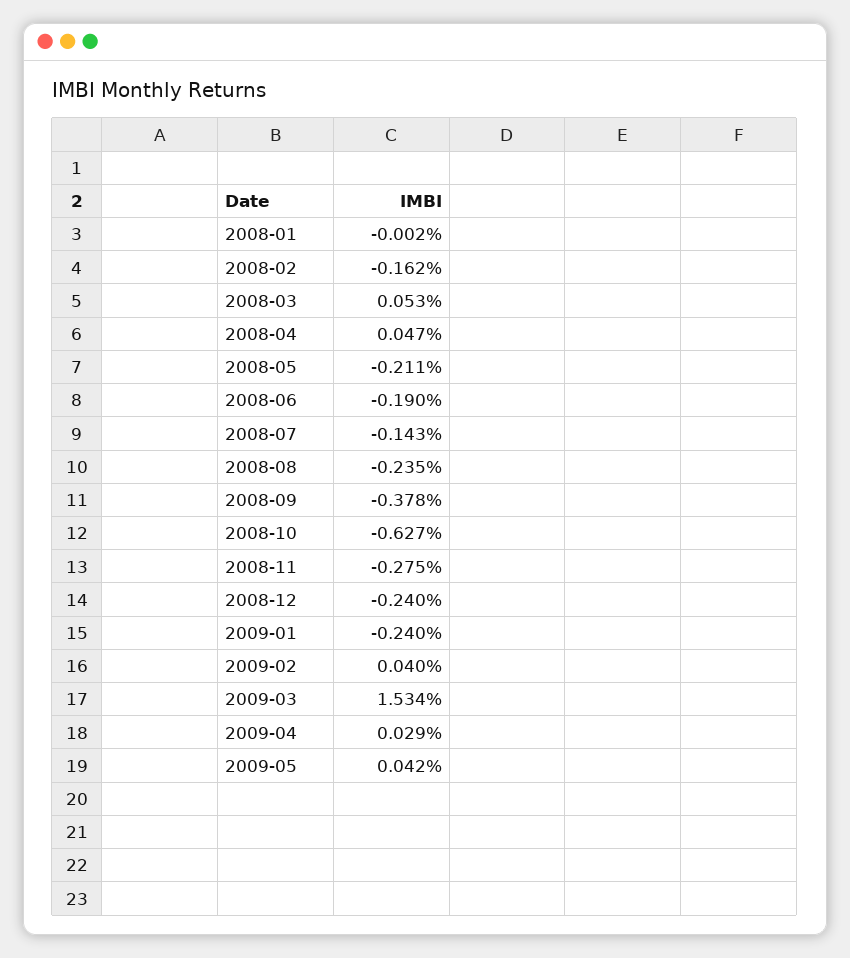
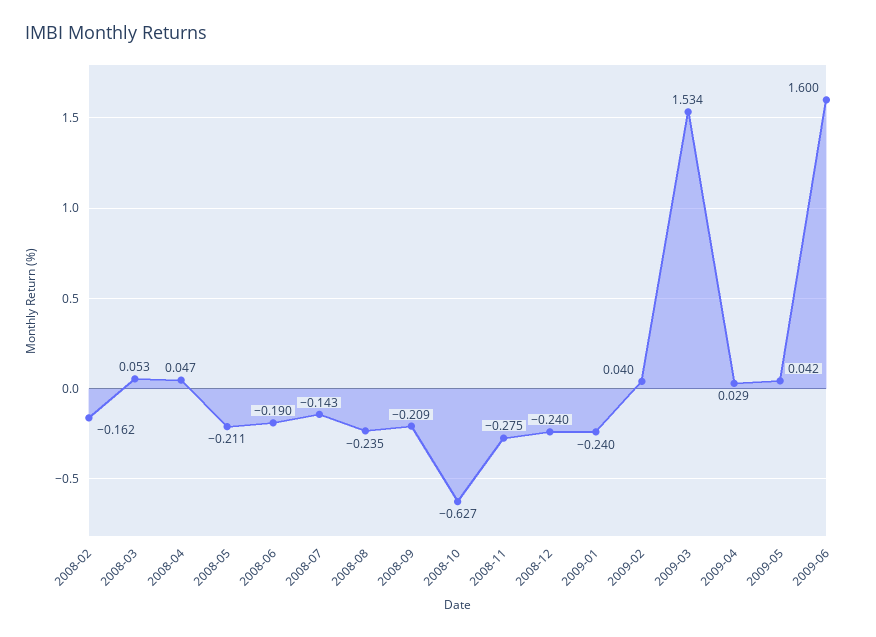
2008-01: -0.002 -> none
2008-09: -0.378 -> -0.209
2009-06: none -> 1.6

